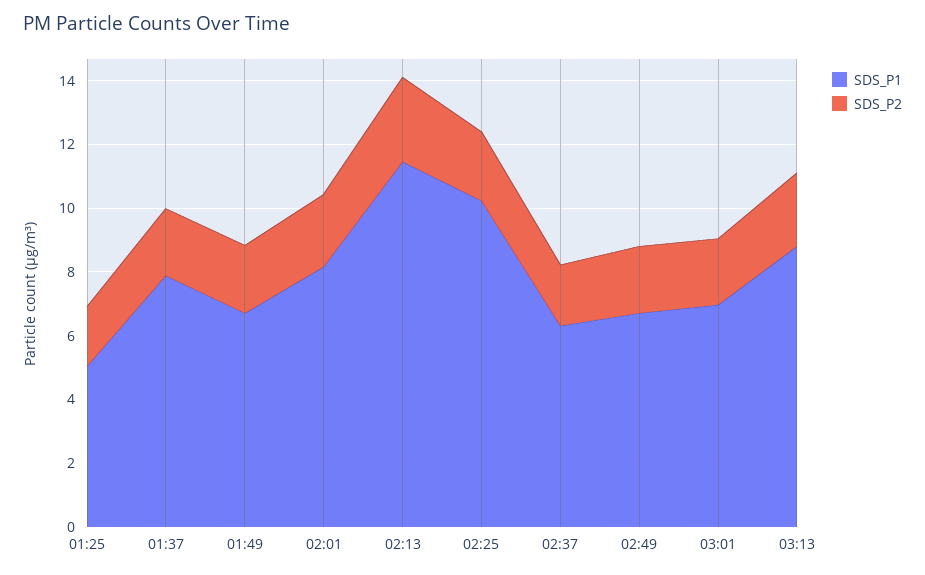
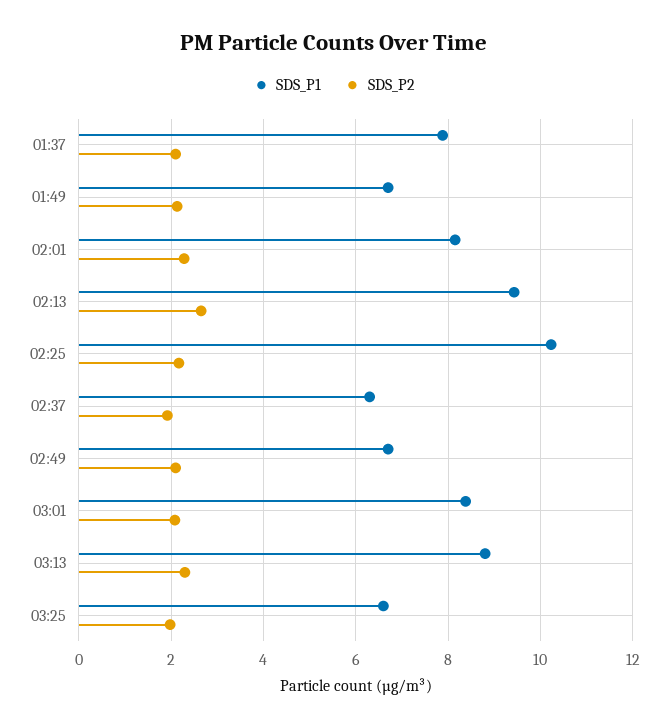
SDS_P1, 01:25: 5 -> none
SDS_P2, 01:25: 2 -> none
SDS_P1, 02:13: 11.5 -> 9.4
SDS_P1, 03:01: 7 -> 8.4
SDS_P1, 03:25: none -> 6.6
SDS_P2, 03:25: none -> 2

